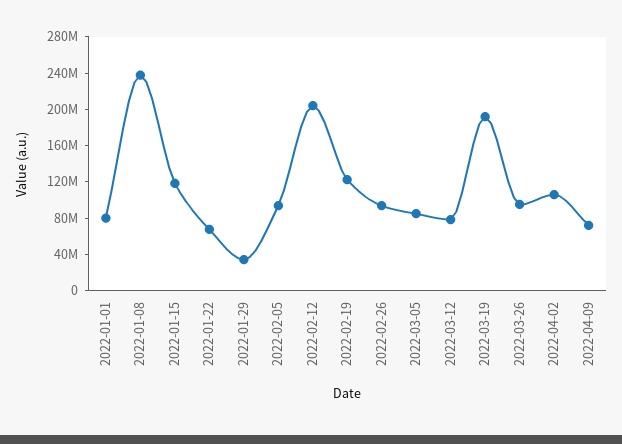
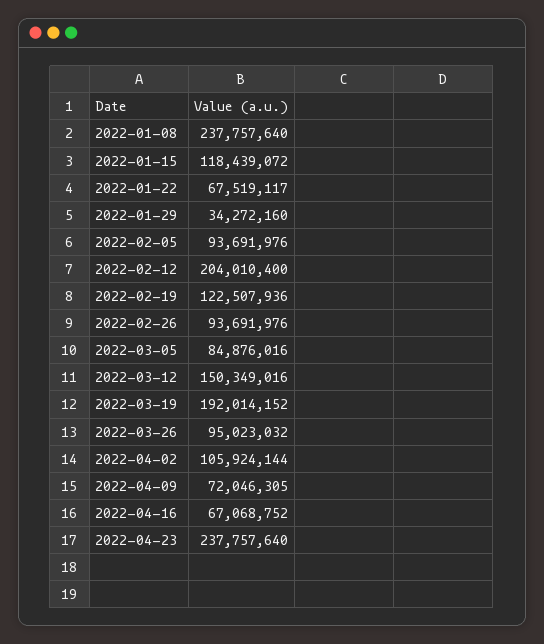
2022-01-01: 80000000 -> none
2022-03-12: 80000000 -> 150349016
2022-04-16: none -> 67068752
2022-04-23: none -> 237757640

